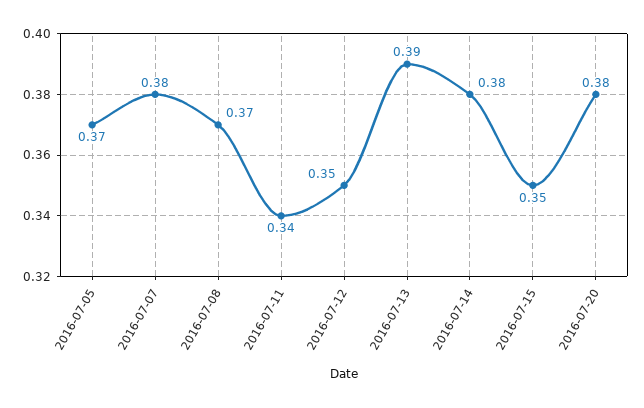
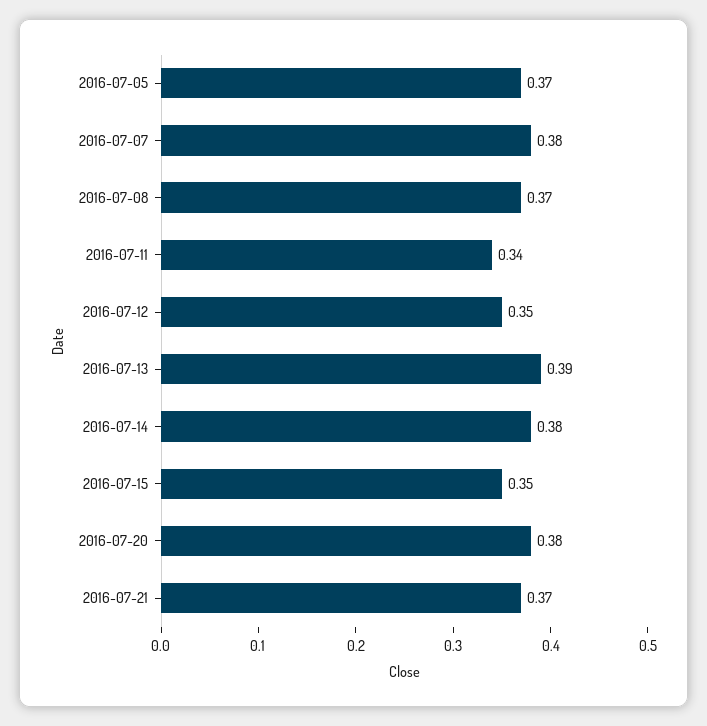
2016-07-21: none -> 0.37

